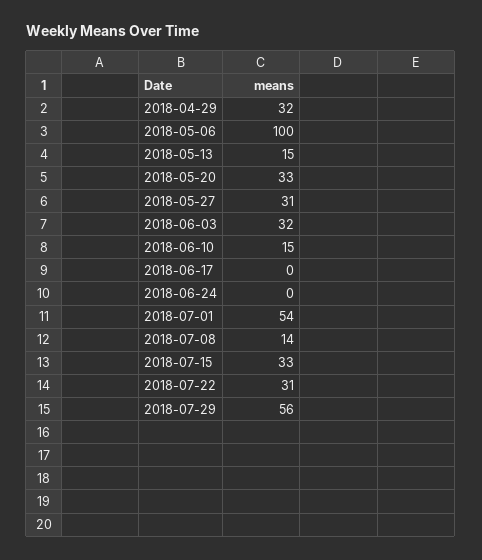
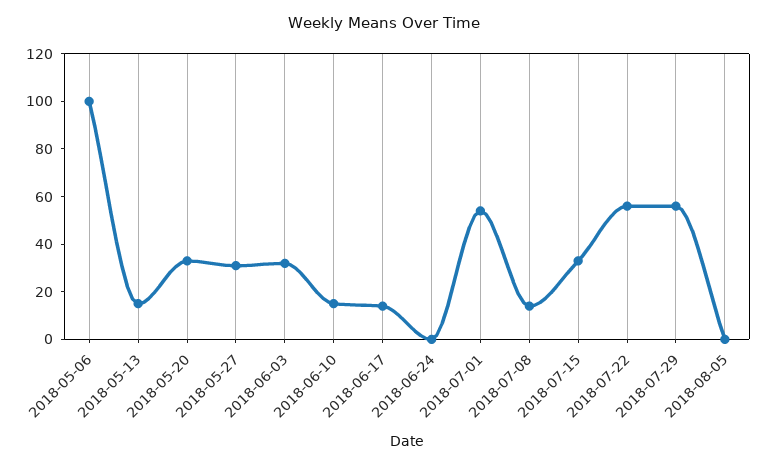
2018-04-29: 32 -> none
2018-06-17: 0 -> 15
2018-07-22: 31 -> 55
2018-08-05: none -> 0

